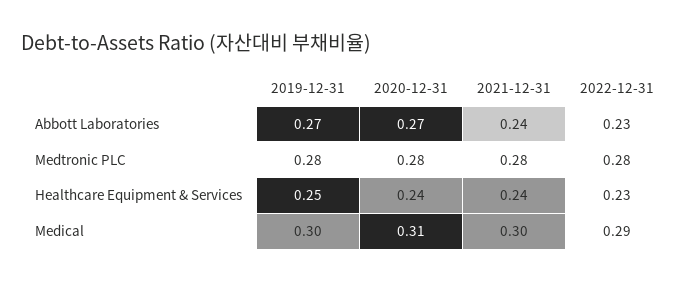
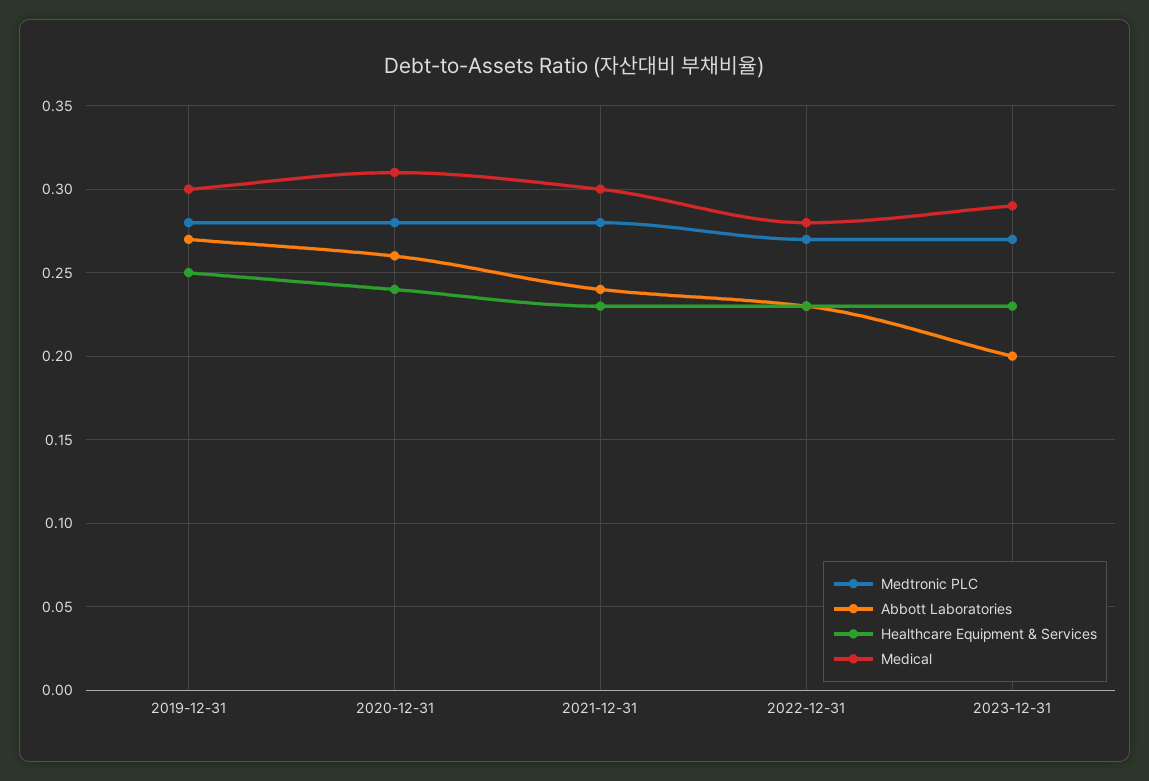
Abbott Laboratories, 2020-12-31: 0.27 -> 0.26
Medtronic PLC, 2022-12-31: 0.28 -> 0.27
Healthcare Equipment & Services, 2021-12-31: 0.24 -> 0.23
Medical, 2022-12-31: 0.29 -> 0.28
Medtronic PLC, 2023-12-31: none -> 0.27
Abbott Laboratories, 2023-12-31: none -> 0.2
Healthcare Equipment & Services, 2023-12-31: none -> 0.23
Medical, 2023-12-31: none -> 0.29

